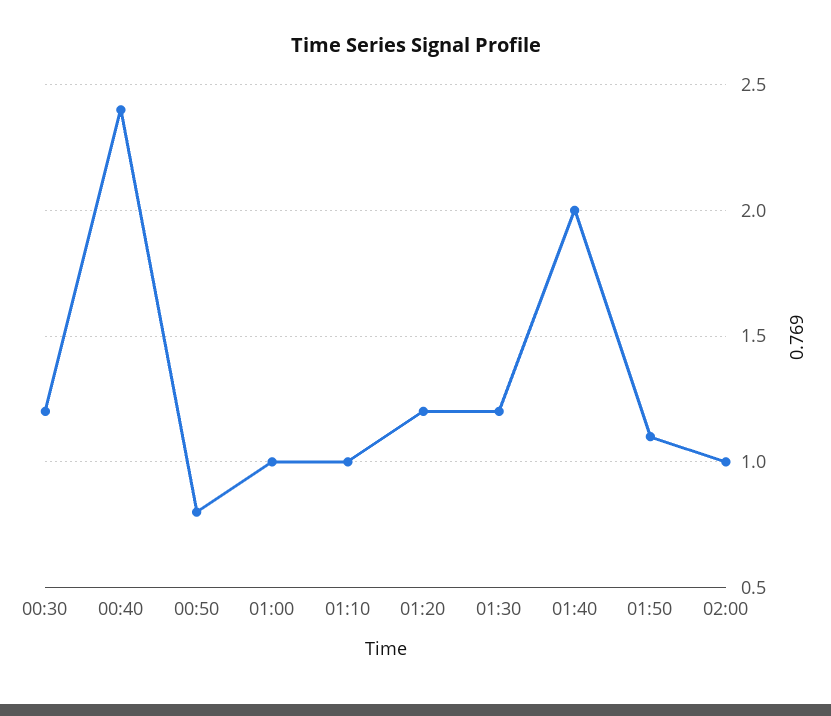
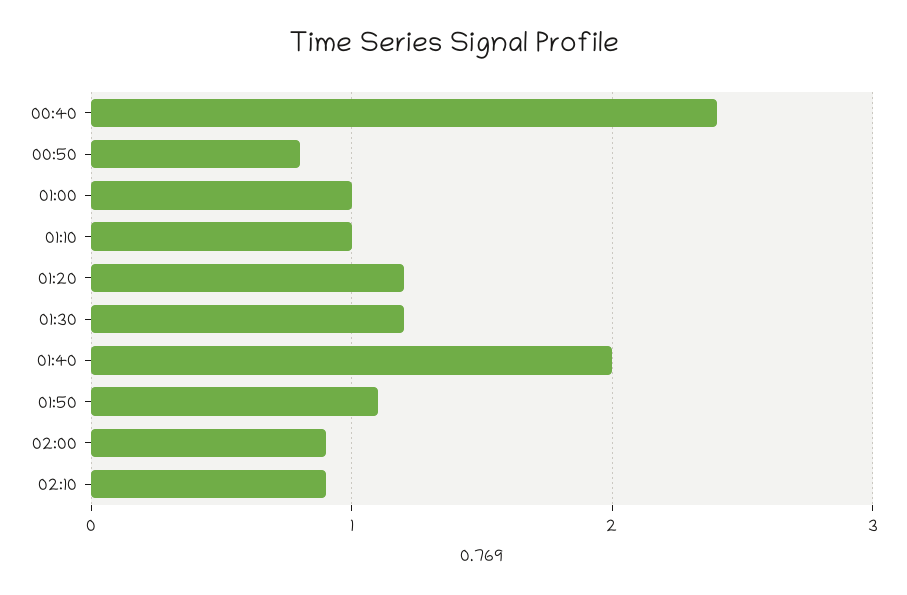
00:30: 1.2 -> none
02:00: 1 -> 0.9
02:10: none -> 0.9

